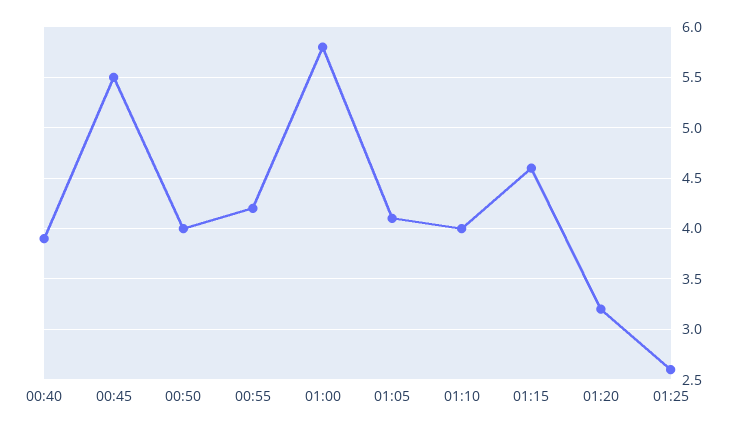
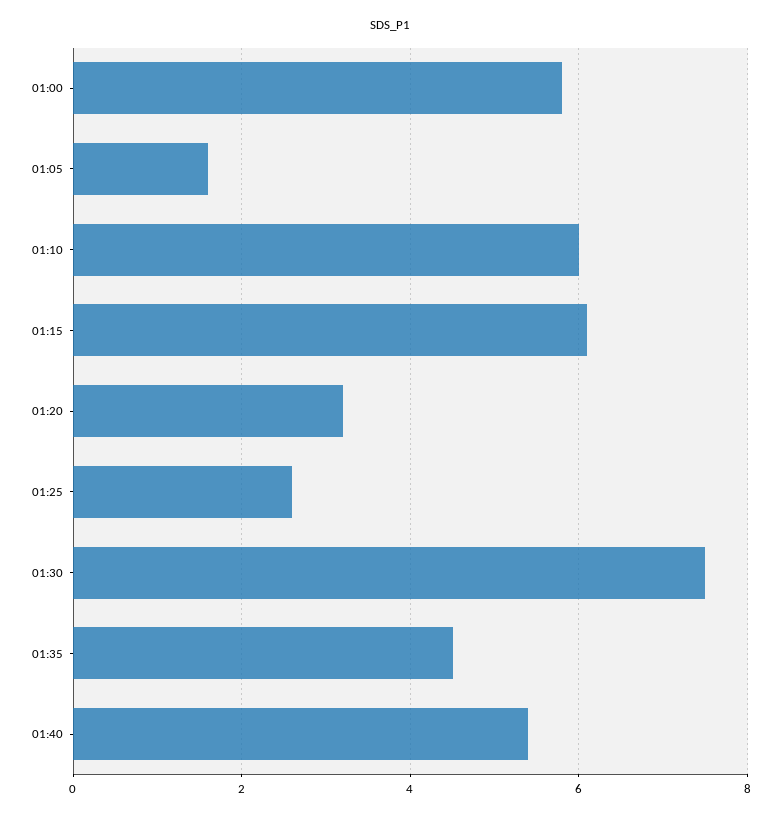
00:40: 3.9 -> none
00:45: 5.5 -> none
00:50: 4 -> none
00:55: 4.2 -> none
01:05: 4.1 -> 1.5
01:10: 4 -> 6
01:15: 4.6 -> 6
01:30: none -> 7.5
01:35: none -> 4.5
01:40: none -> 5.5

